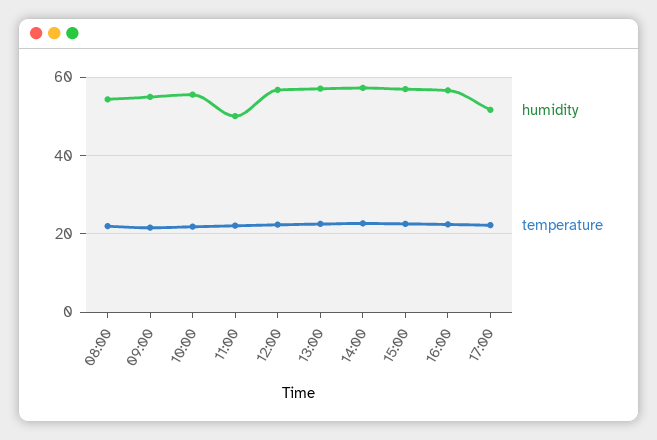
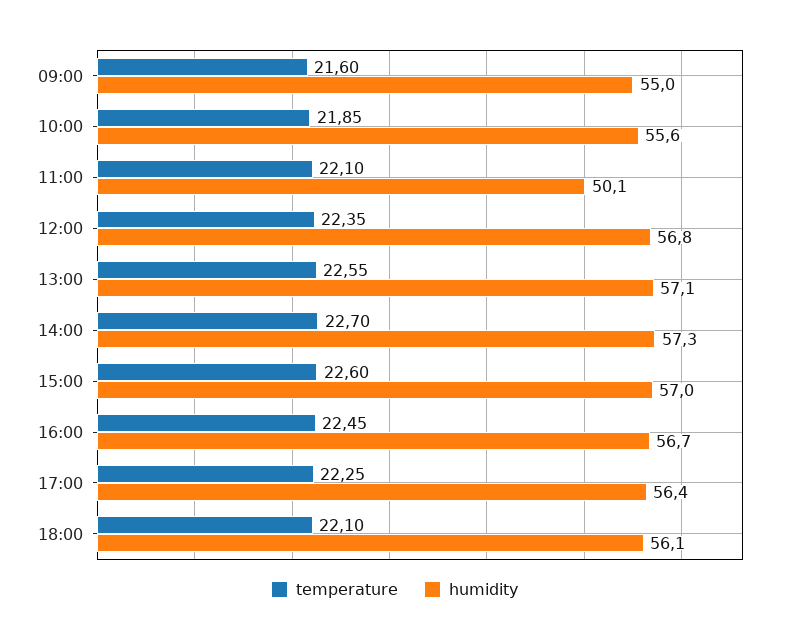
humidity, 08:00: 54 -> none
temperature, 08:00: 22 -> none
humidity, 17:00: 52 -> 56.4
temperature, 18:00: none -> 22.1
humidity, 18:00: none -> 56.1

